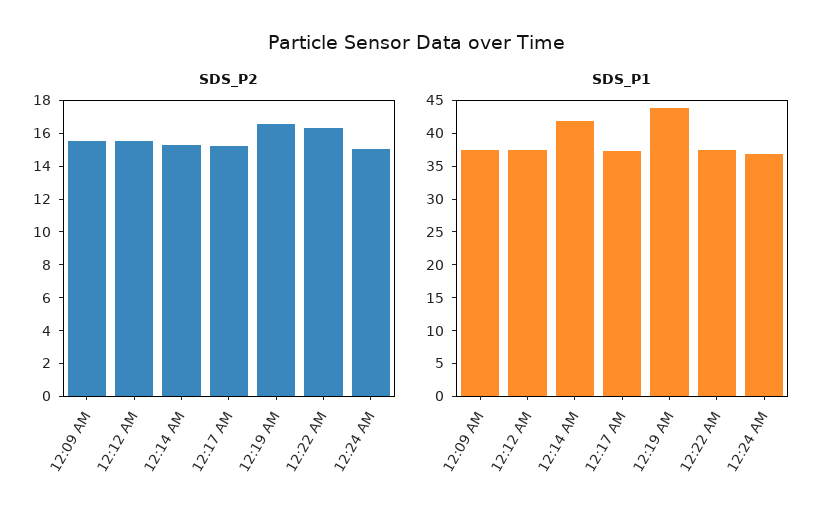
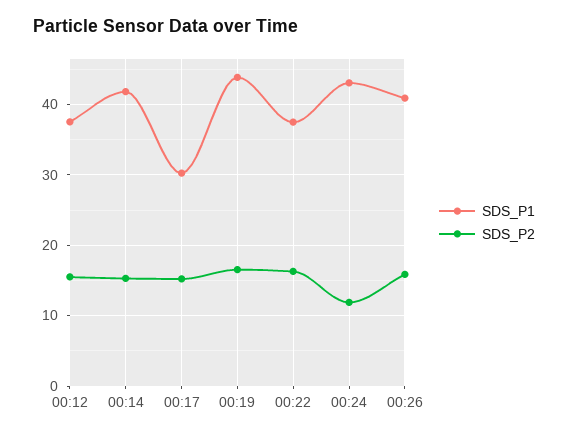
SDS_P2, 12:09 AM: 15.5 -> none
SDS_P2, 12:24 AM: 15 -> 12
SDS_P1, 12:09 AM: 37.5 -> none
SDS_P1, 12:17 AM: 37.5 -> 30
SDS_P1, 12:24 AM: 37.5 -> 43
SDS_P1, 00:26: none -> 41
SDS_P2, 00:26: none -> 16

